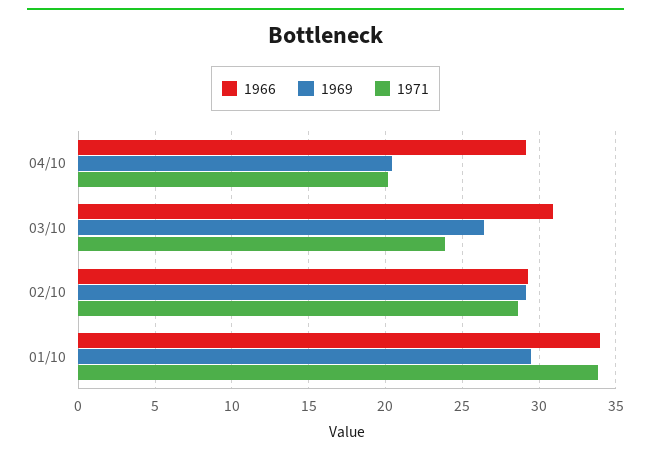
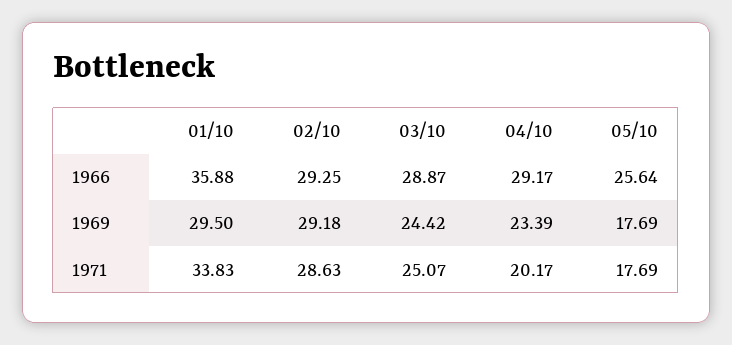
1969, 04/10: 20.5 -> 23.39
1966, 03/10: 31 -> 28.87
1969, 03/10: 26.5 -> 24.42
1971, 03/10: 24 -> 25.07
1966, 01/10: 34 -> 35.88
1966, 05/10: none -> 25.64
1969, 05/10: none -> 17.69
1971, 05/10: none -> 17.69

